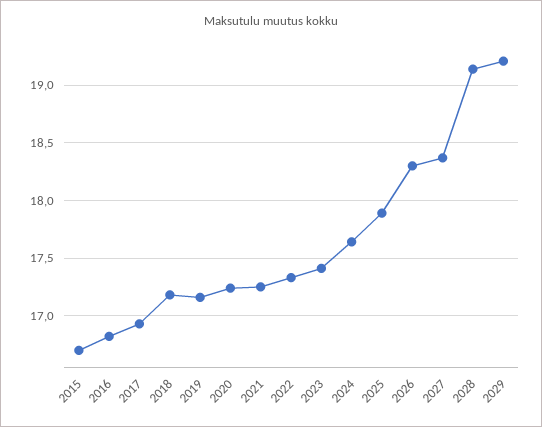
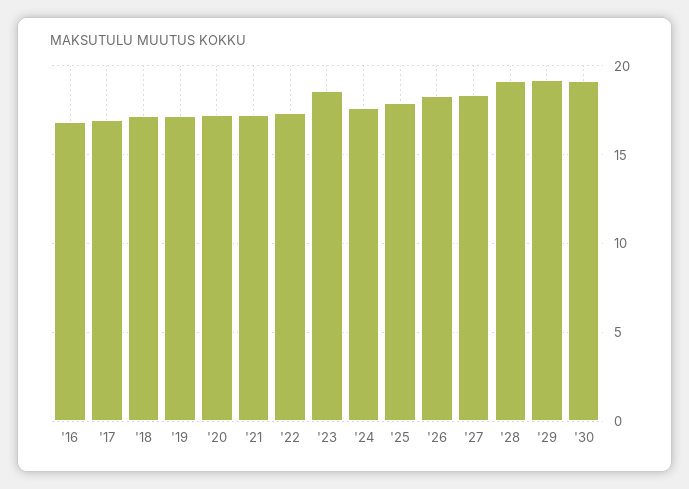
2015: 16.7 -> none
2023: 17.4 -> 18.5
'30: none -> 19

